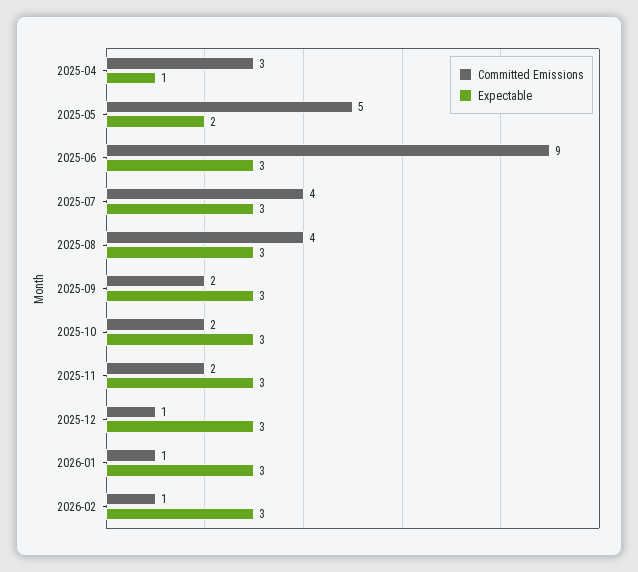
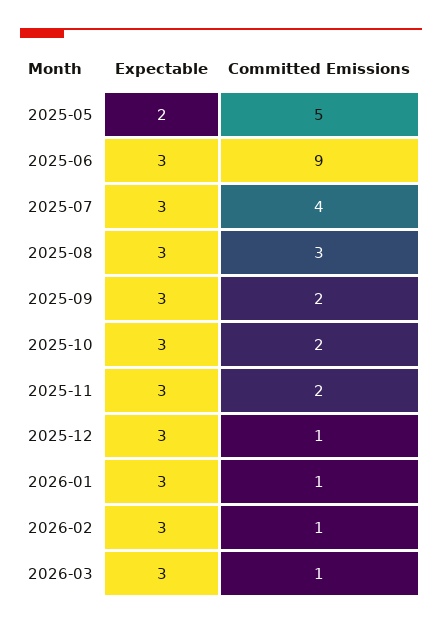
Committed Emissions, 2025-04: 3 -> none
Expectable, 2025-04: 1 -> none
Committed Emissions, 2025-08: 4 -> 3
Expectable, 2026-03: none -> 3
Committed Emissions, 2026-03: none -> 1

